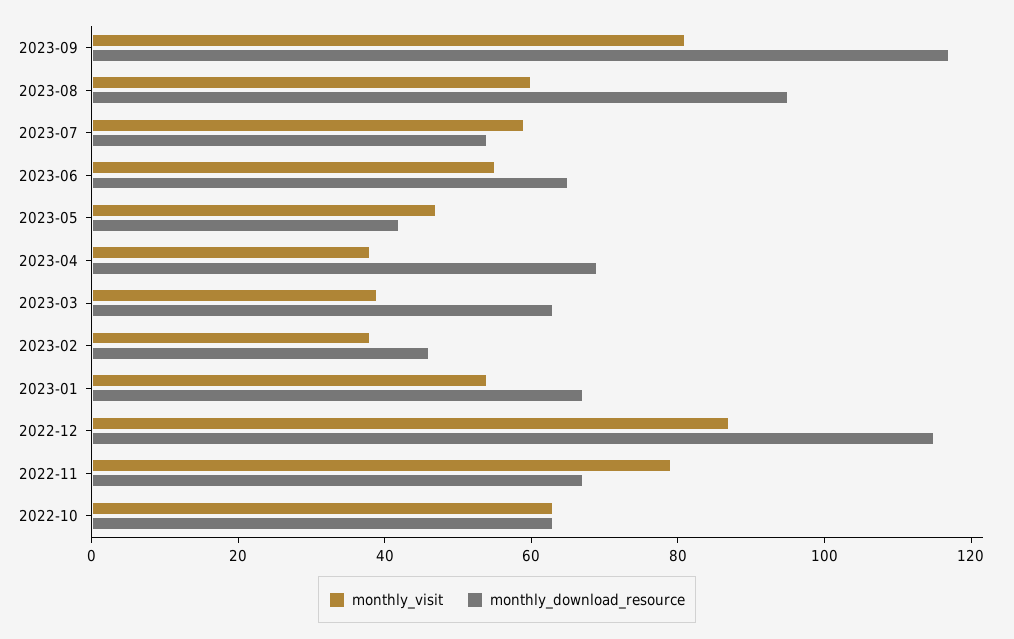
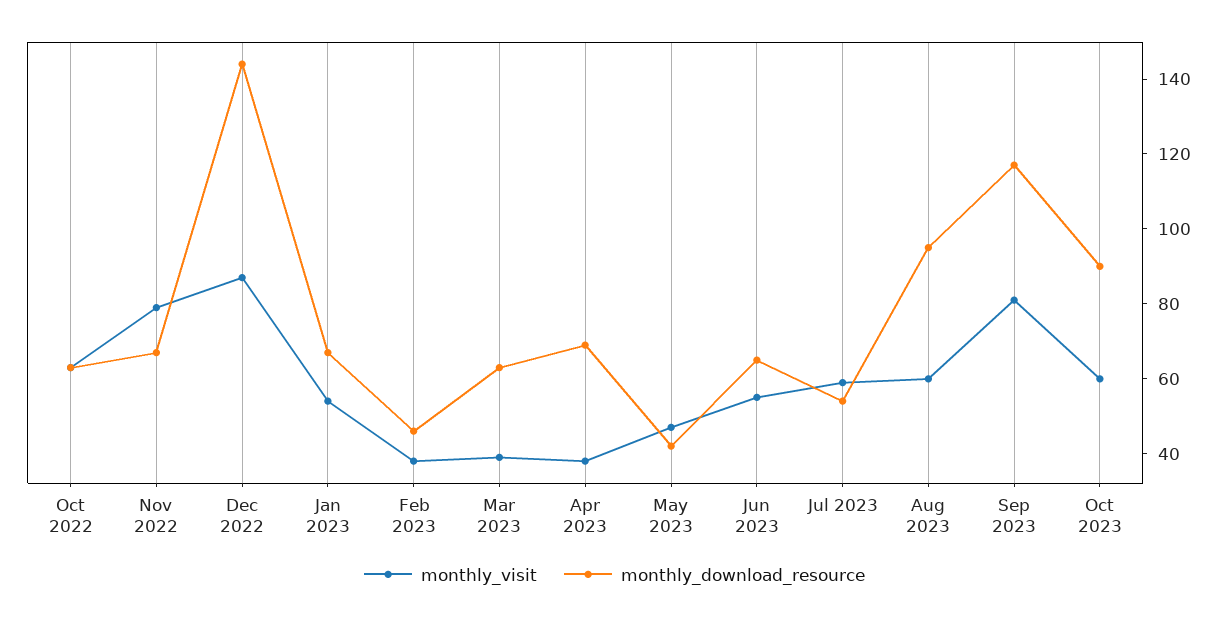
monthly_download_resource, 2022-12: 115 -> 145
monthly_visit, Oct 2023: none -> 60
monthly_download_resource, Oct 2023: none -> 90

